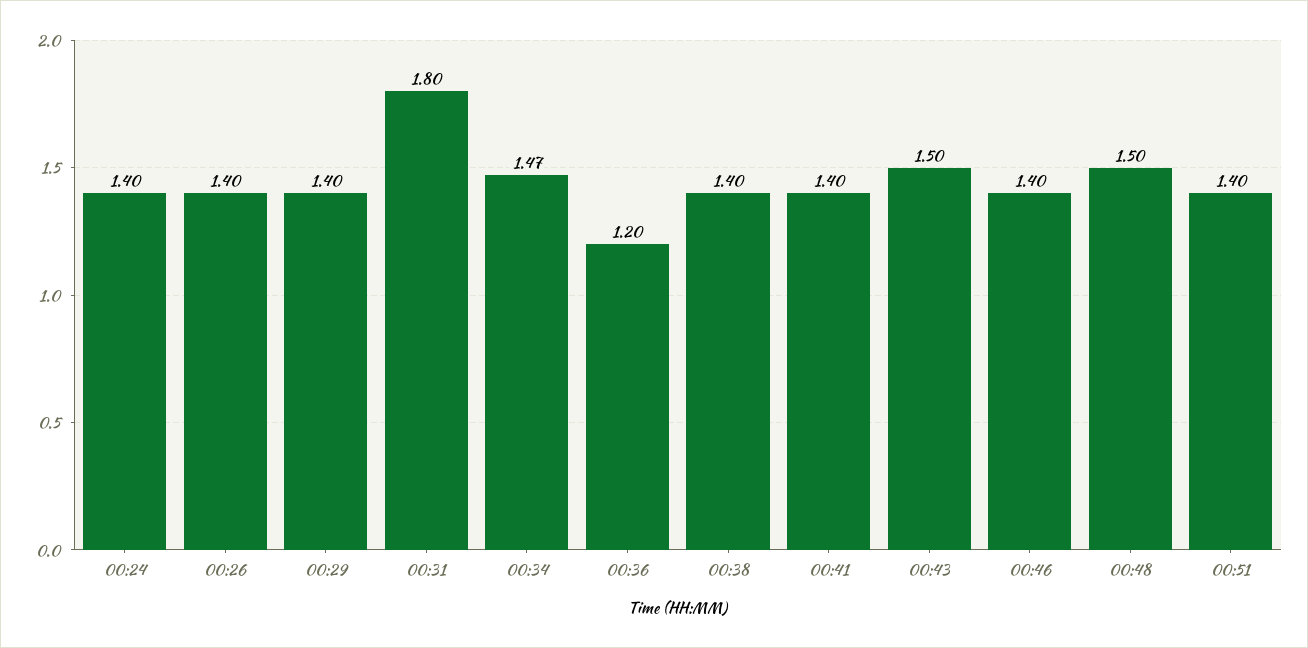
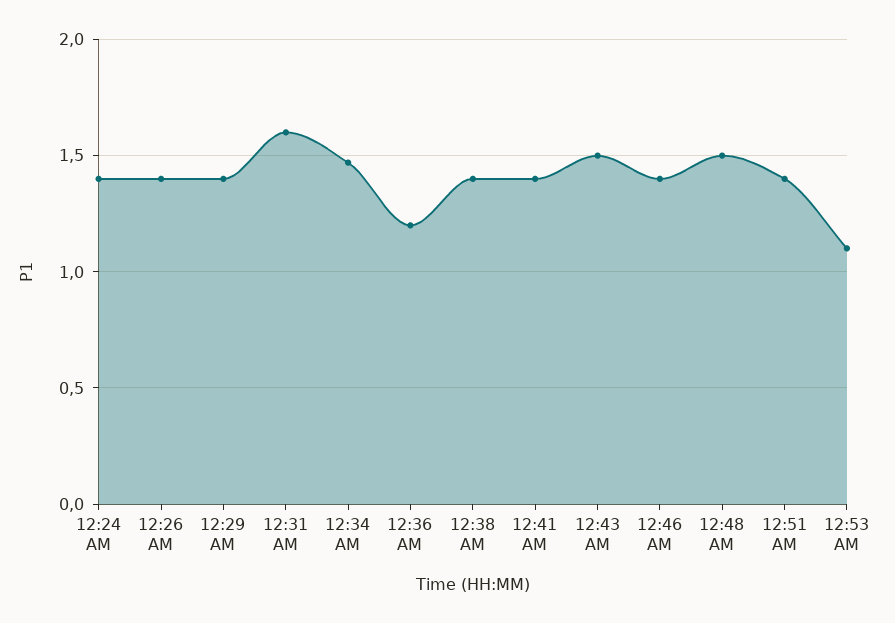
00:31: 1.8 -> 1.6
12:53 AM: none -> 1.1

